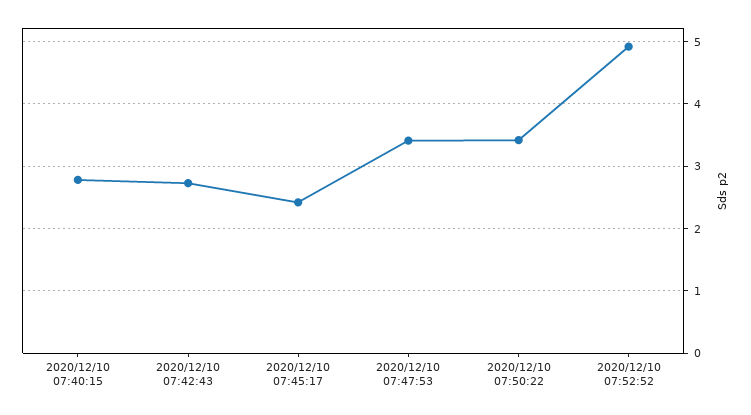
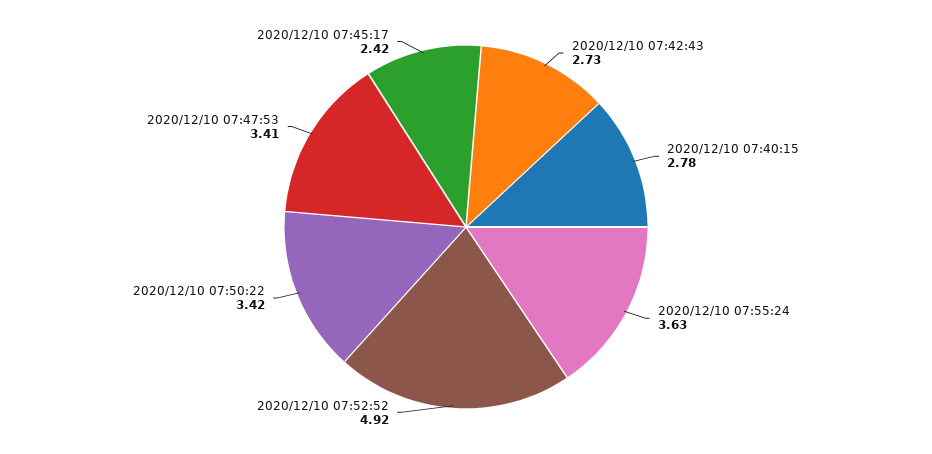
2020/12/10 07:55:24: none -> 3.63

